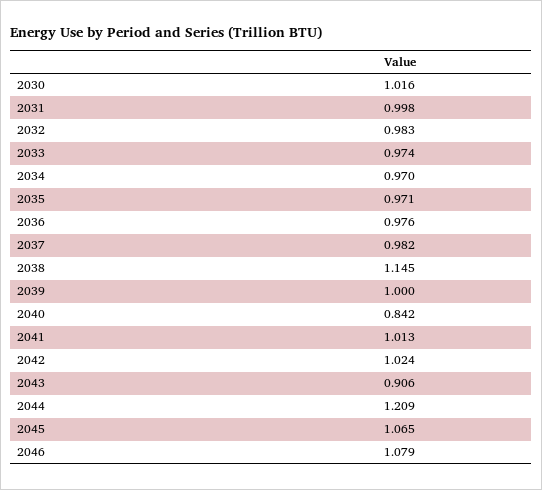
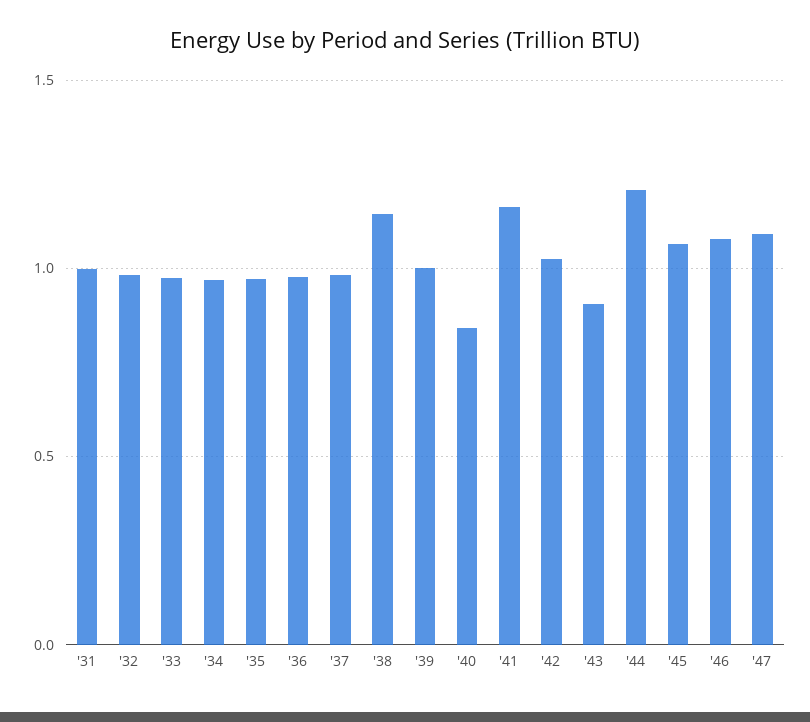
2030: 1.016 -> none
2041: 1.013 -> 1.15
'47: none -> 1.1

